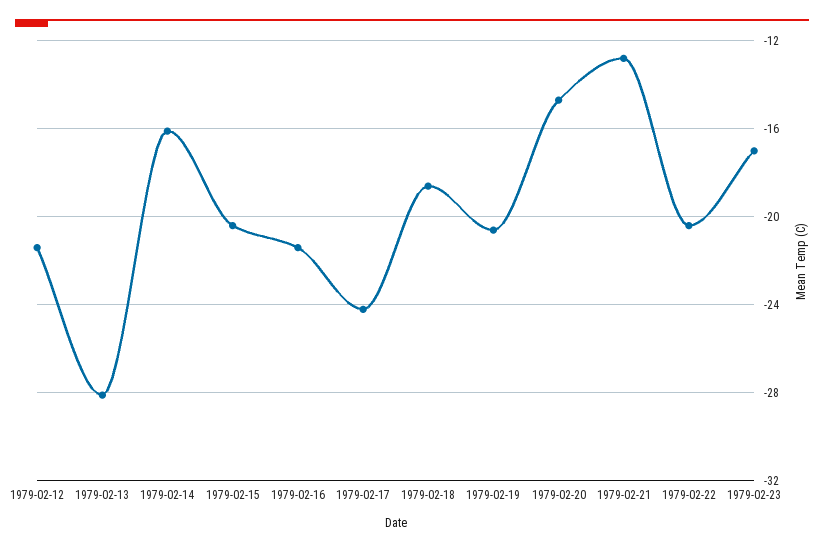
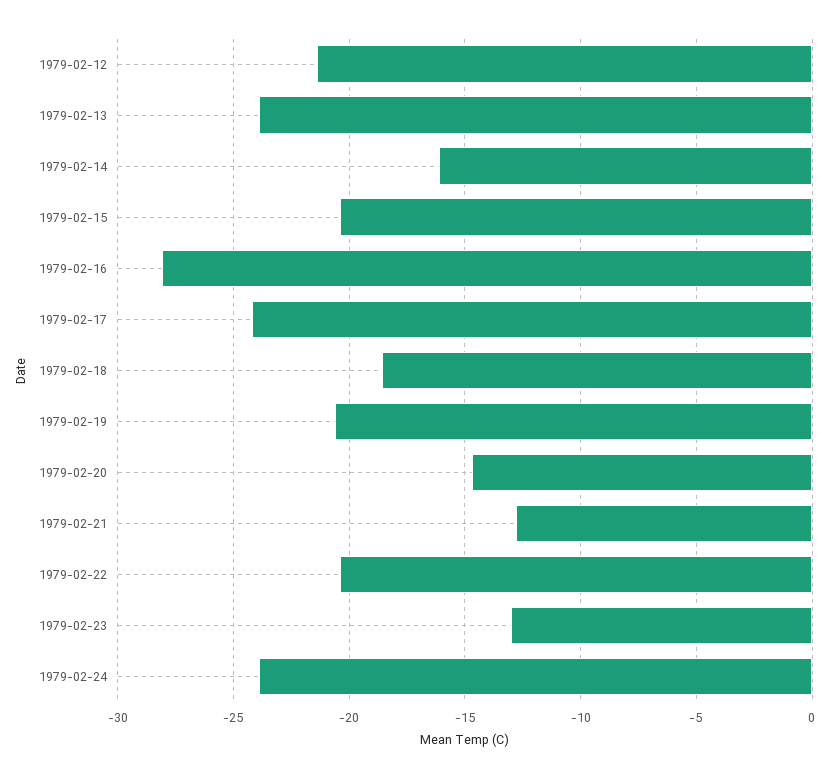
1979-02-13: -28 -> -24
1979-02-16: -21.5 -> -28
1979-02-23: -17 -> -13
1979-02-24: none -> -24

